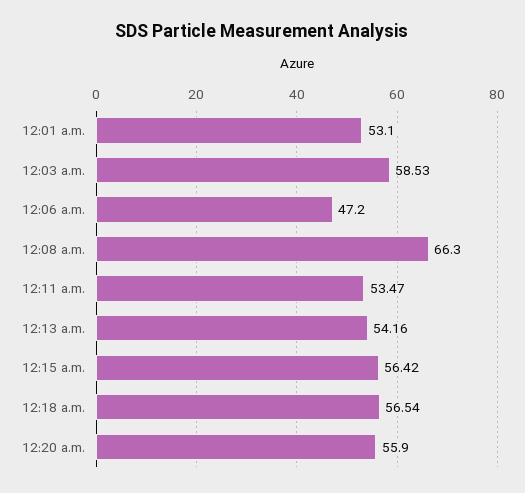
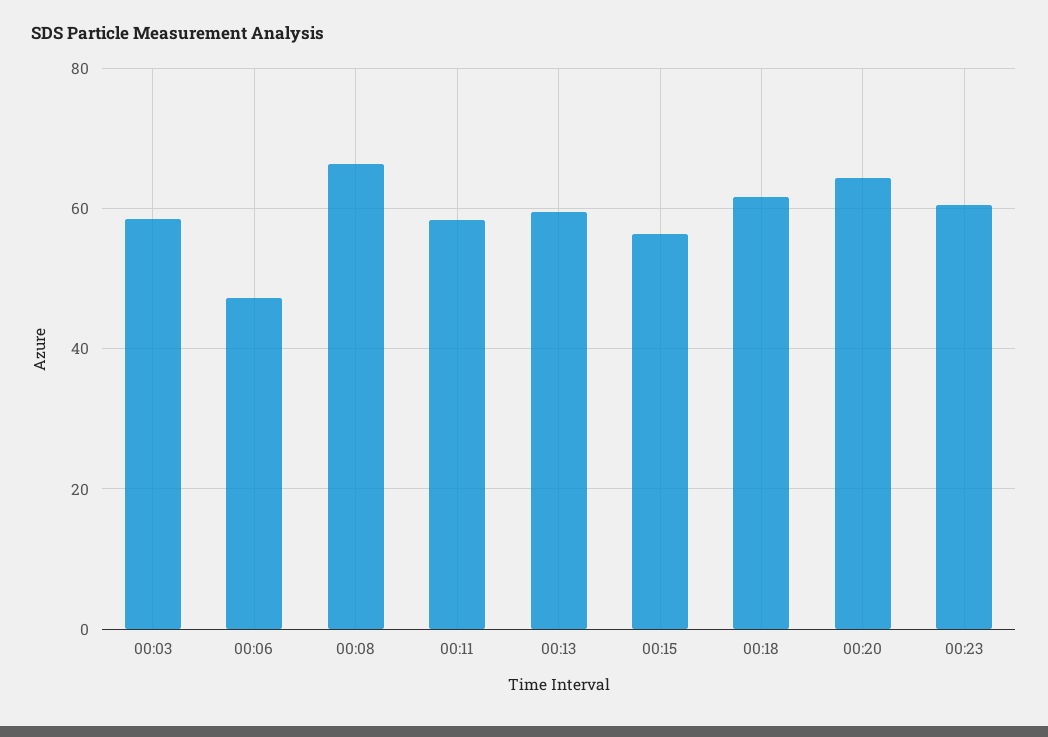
12:01 a.m.: 53.1 -> none
12:11 a.m.: 53.47 -> 58
12:13 a.m.: 54.16 -> 60
12:18 a.m.: 56.54 -> 62
12:20 a.m.: 55.9 -> 64
00:23: none -> 60

